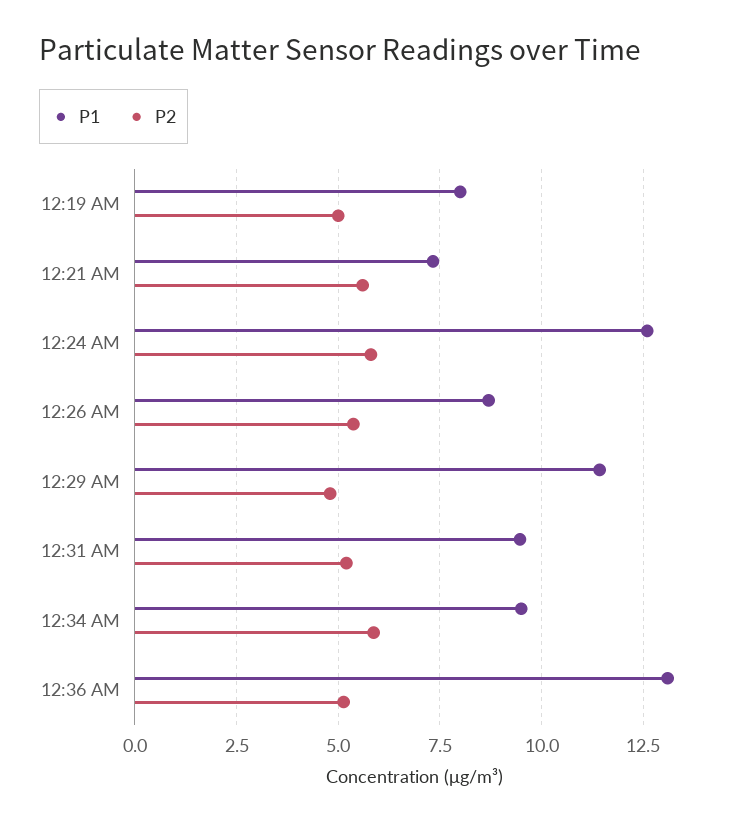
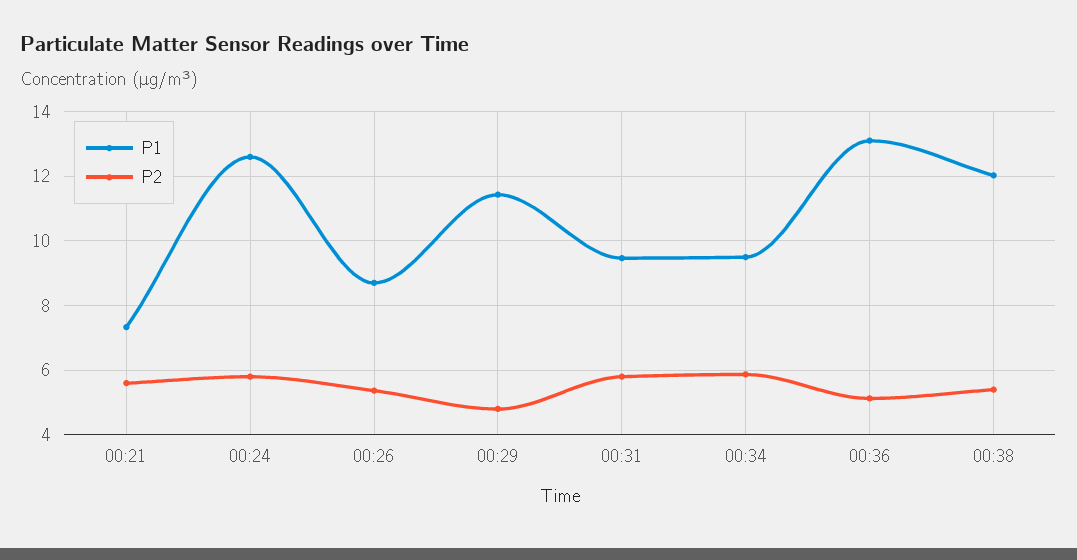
P1, 12:19 AM: 8 -> none
P2, 12:19 AM: 5 -> none
P2, 12:31 AM: 5.25 -> 5.8
P1, 00:38: none -> 12
P2, 00:38: none -> 5.4

